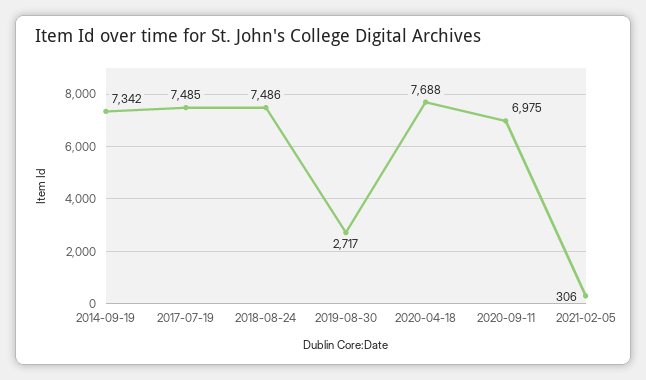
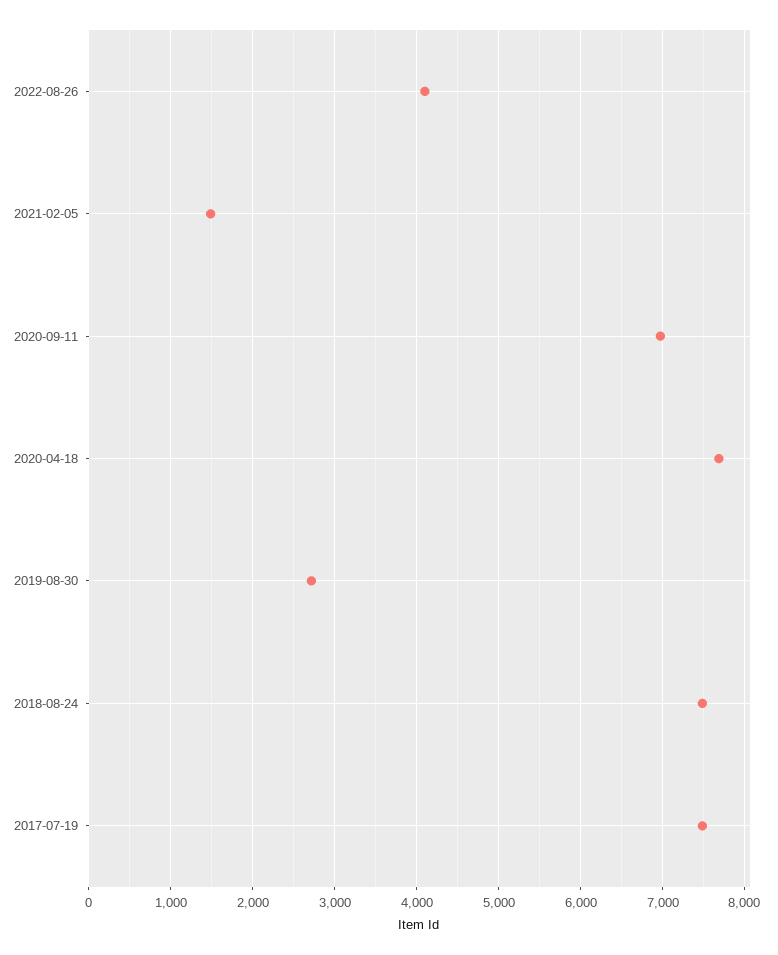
2014-09-19: 7342 -> none
2021-02-05: 306 -> 1500
2022-08-26: none -> 4100

